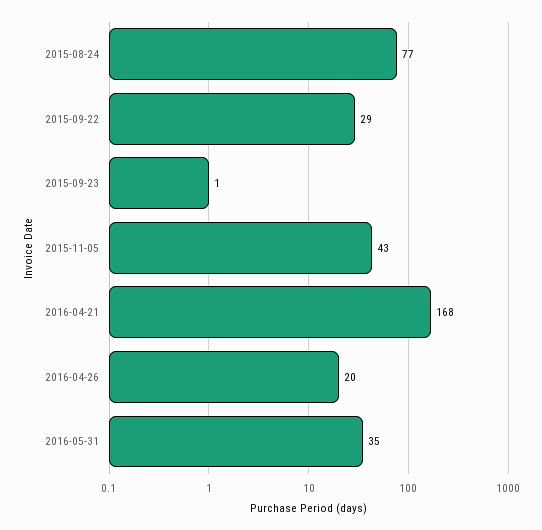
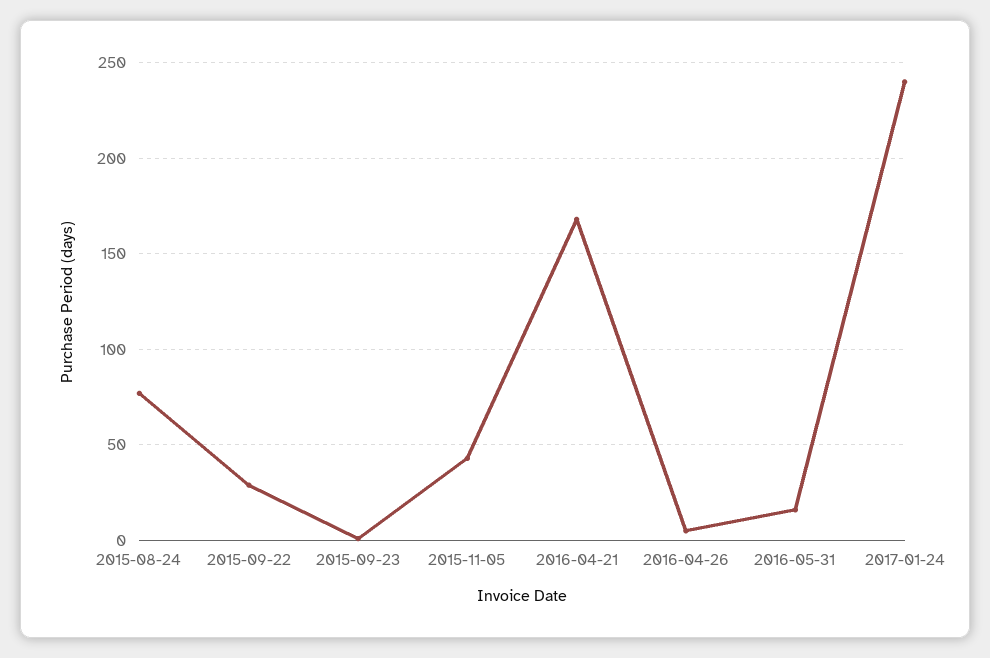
2016-04-26: 20 -> 5
2016-05-31: 35 -> 15
2017-01-24: none -> 240

